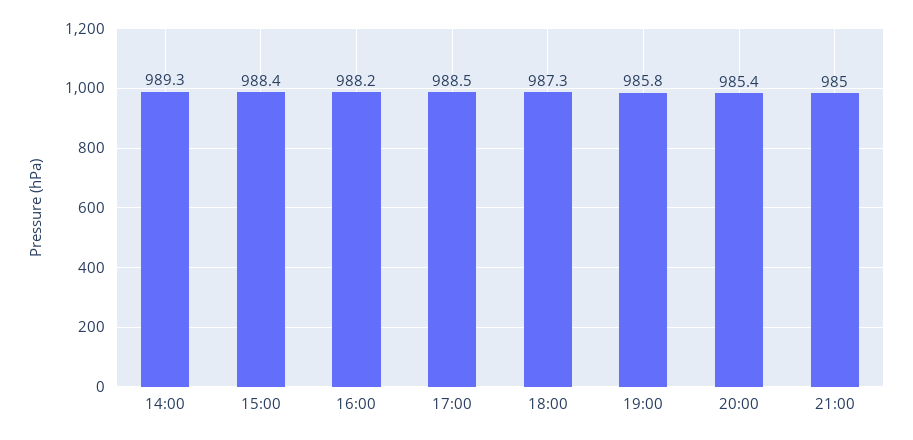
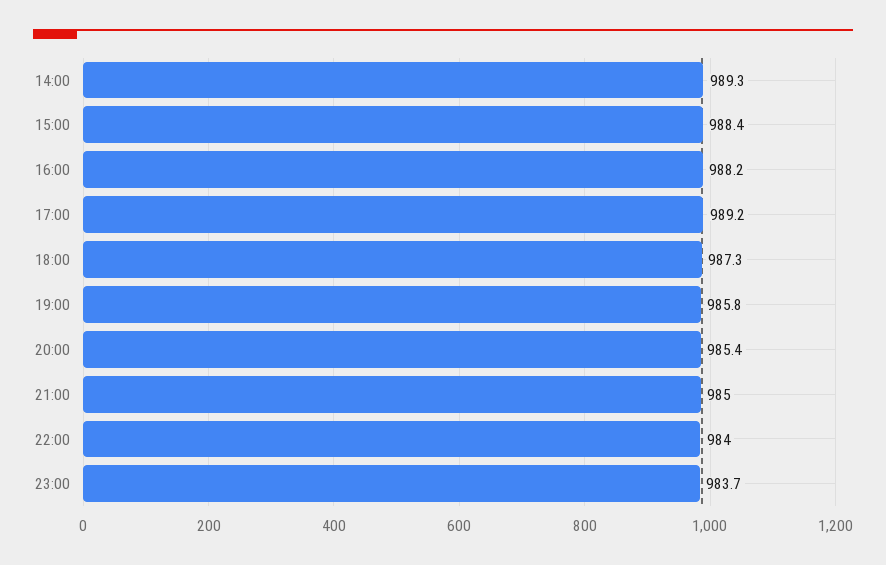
17:00: 988.5 -> 989.2
22:00: none -> 984
23:00: none -> 983.7

